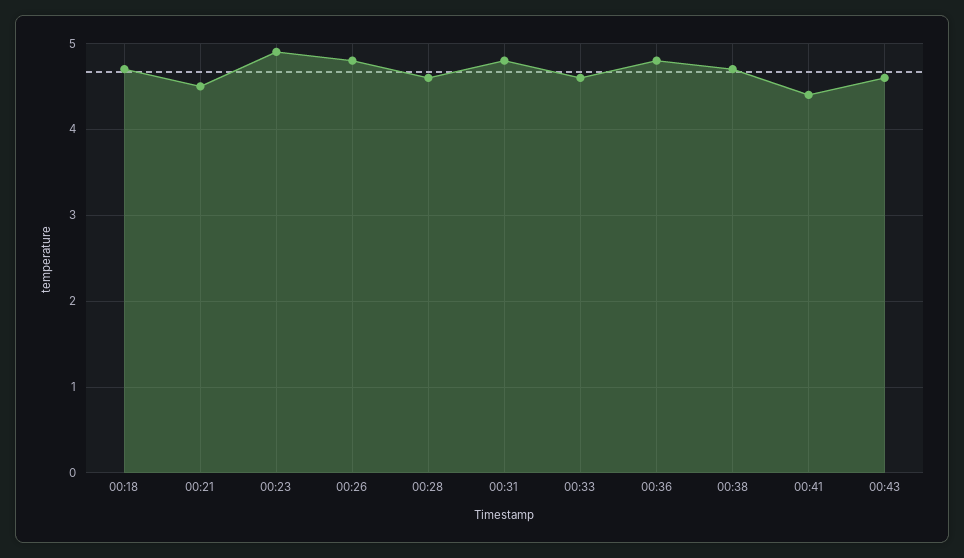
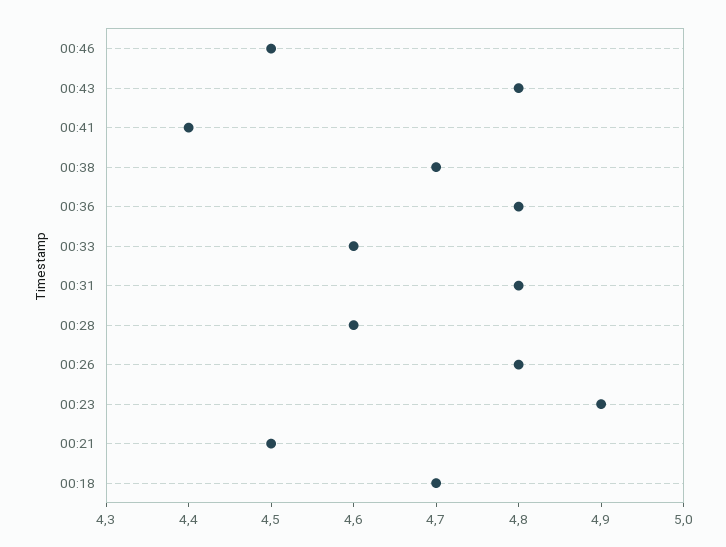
00:43: 4.6 -> 4.8
00:46: none -> 4.5

